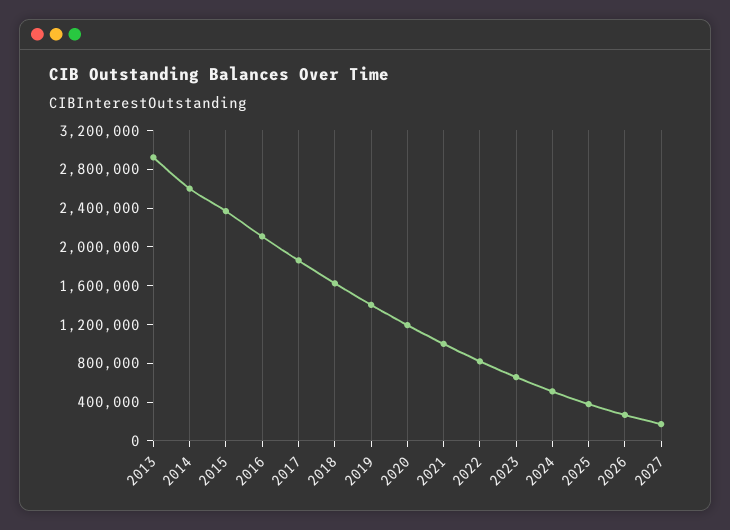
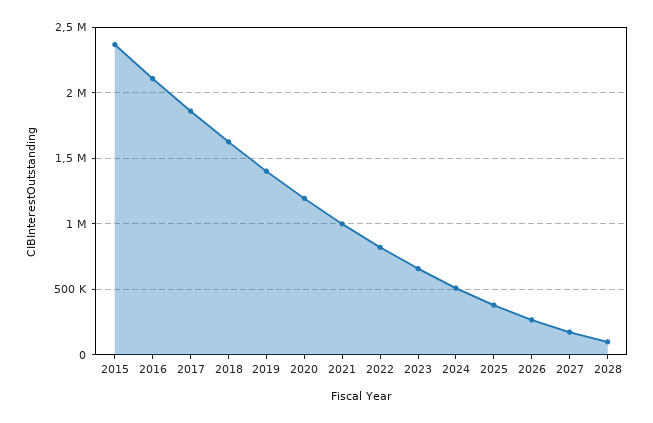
2013: 2900000 -> none
2014: 2600000 -> none
2028: none -> 100000

